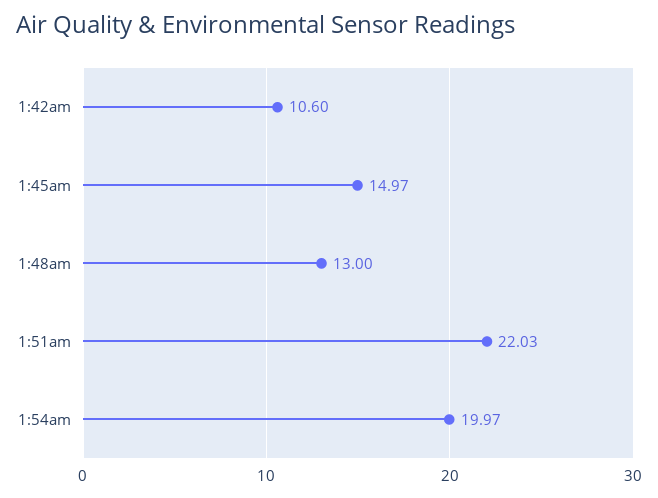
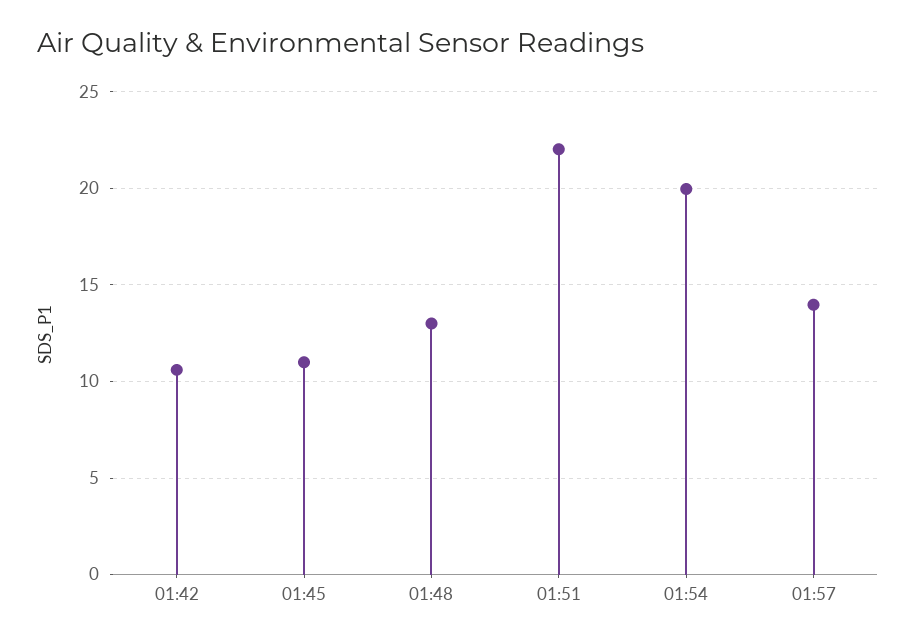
1:45am: 14.97 -> 11
01:57: none -> 14

